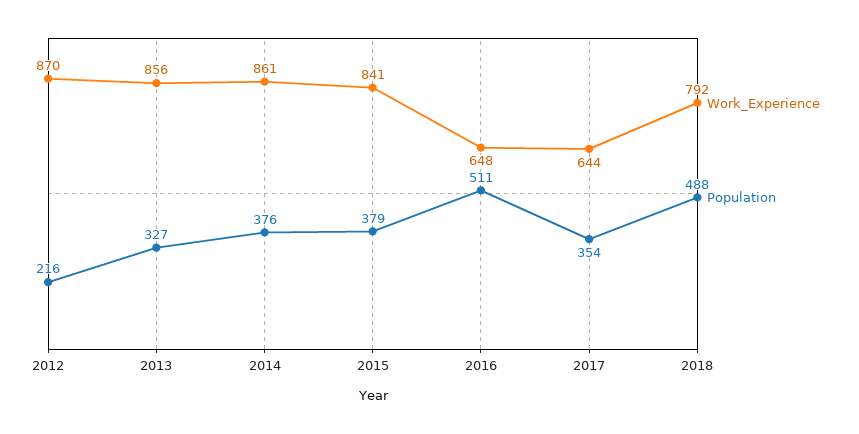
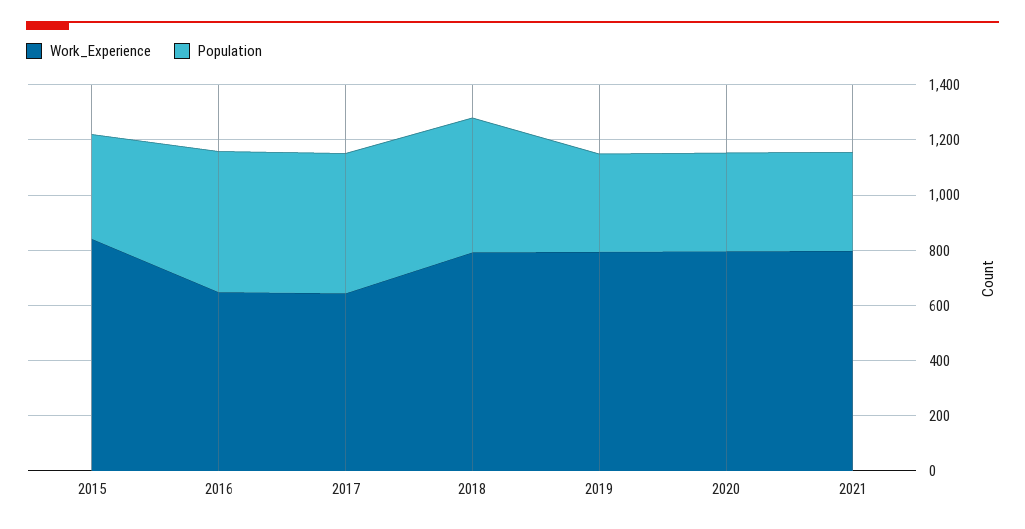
Work_Experience, 2012: 870 -> none
Population, 2012: 216 -> none
Work_Experience, 2013: 856 -> none
Population, 2013: 327 -> none
Work_Experience, 2014: 861 -> none
Population, 2014: 376 -> none
Population, 2017: 354 -> 500
Work_Experience, 2019: none -> 800
Population, 2019: none -> 350
Work_Experience, 2020: none -> 800
Population, 2020: none -> 350
Work_Experience, 2021: none -> 800
Population, 2021: none -> 350

